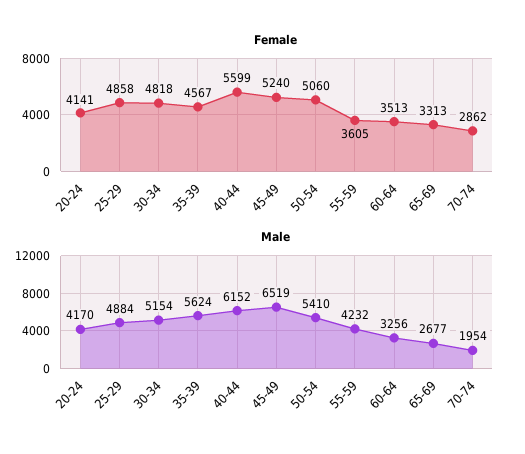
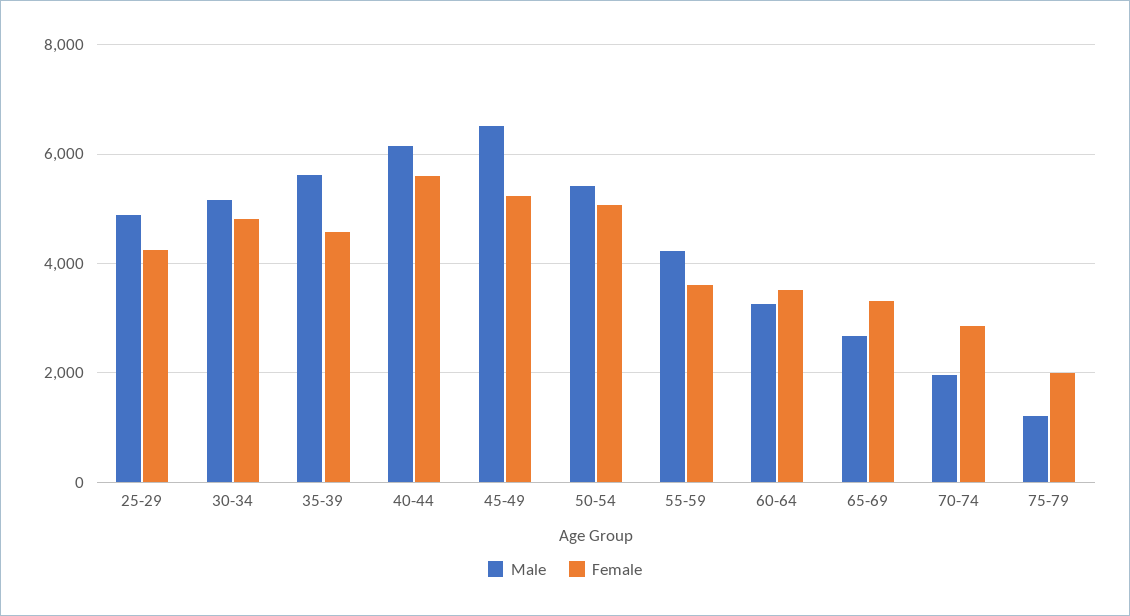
Female, 20-24: 4141 -> none
Female, 25-29: 4858 -> 4200
Male, 20-24: 4170 -> none
Male, 75-79: none -> 1200
Female, 75-79: none -> 2000

